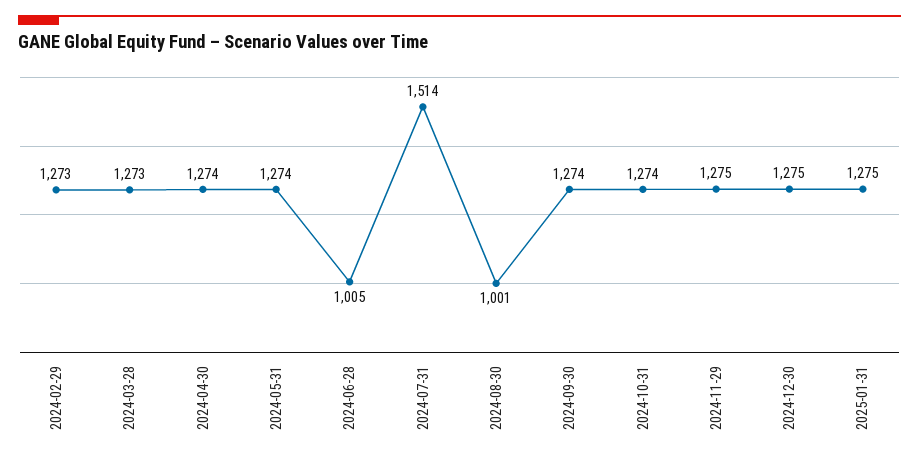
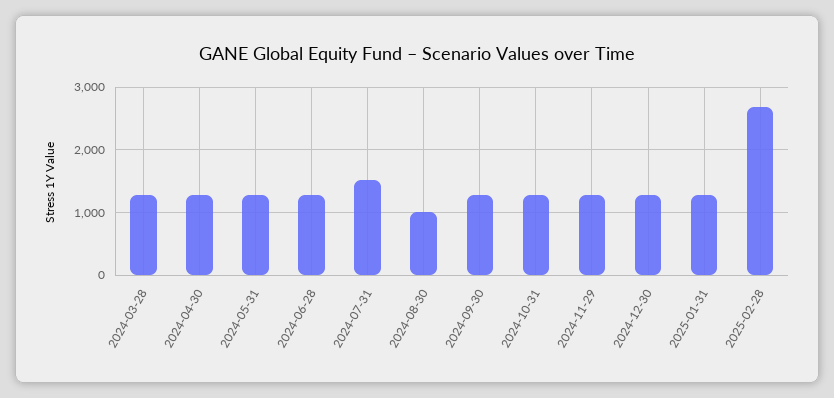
2024-02-29: 1273 -> none
2024-06-28: 1005 -> 1300
2025-02-28: none -> 2700

